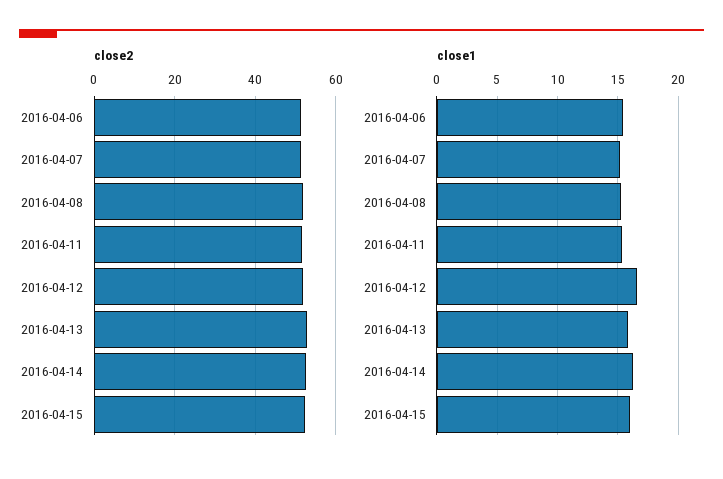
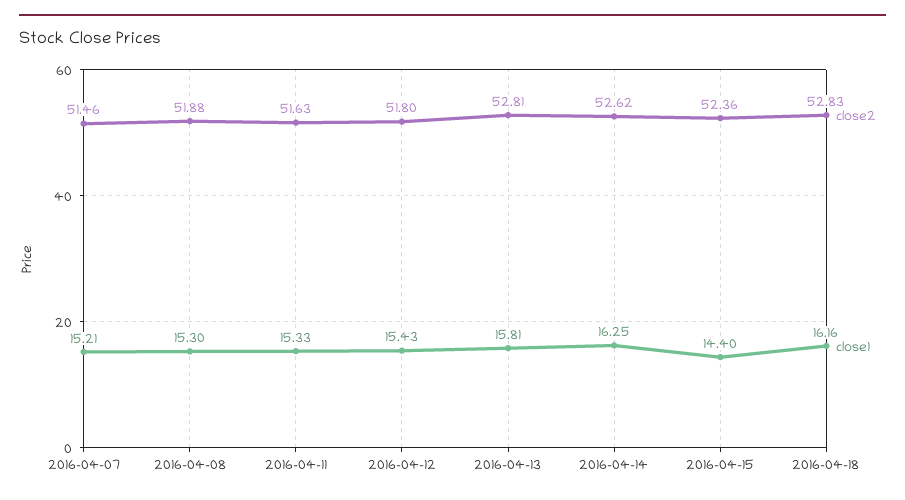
close2, 2016-04-06: 52 -> none
close1, 2016-04-06: 15.5 -> none
close1, 2016-04-12: 16.5 -> 15.43
close1, 2016-04-15: 16 -> 14.4
close2, 2016-04-18: none -> 52.83
close1, 2016-04-18: none -> 16.16

